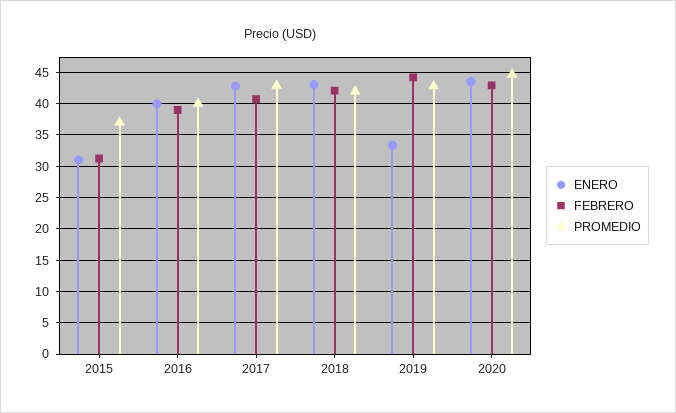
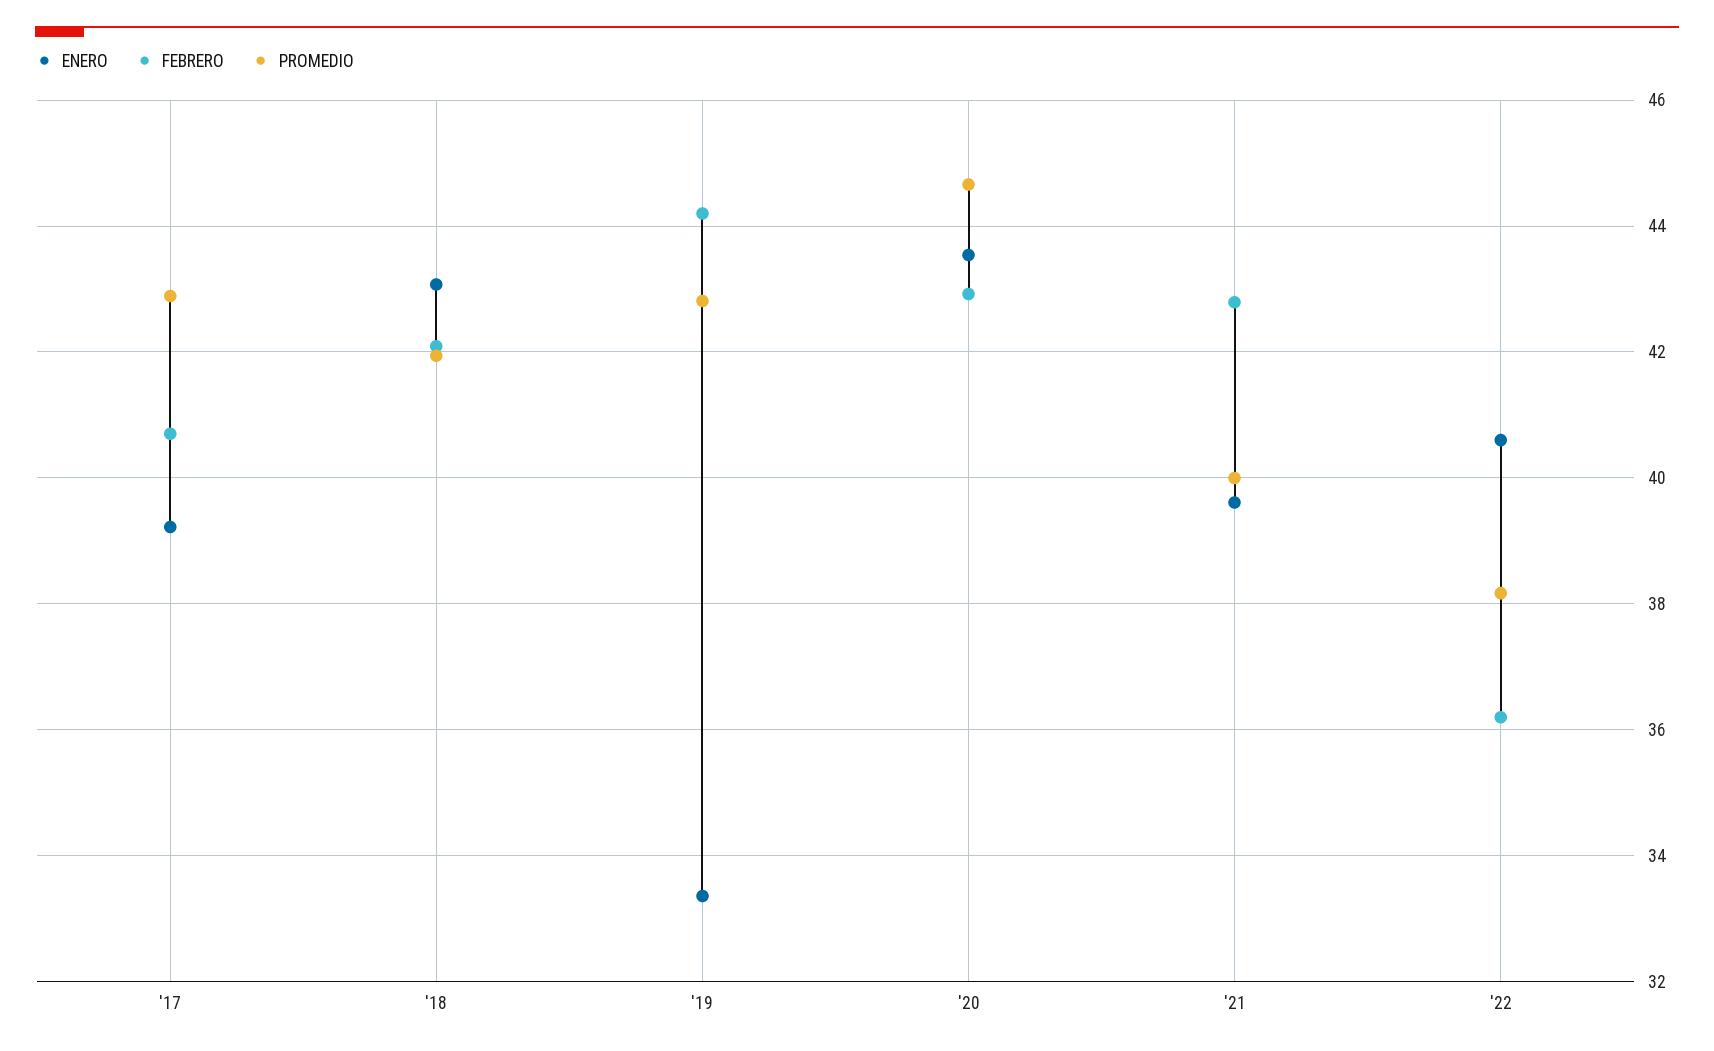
ENERO, 2015: 31 -> none
FEBRERO, 2015: 31 -> none
PROMEDIO, 2015: 37 -> none
ENERO, 2016: 40 -> none
FEBRERO, 2016: 39 -> none
PROMEDIO, 2016: 40 -> none
ENERO, 2017: 43 -> 39.2
ENERO, '21: none -> 39.6
FEBRERO, '21: none -> 42.8
PROMEDIO, '21: none -> 40
ENERO, '22: none -> 40.6
FEBRERO, '22: none -> 36.2
PROMEDIO, '22: none -> 38.2

